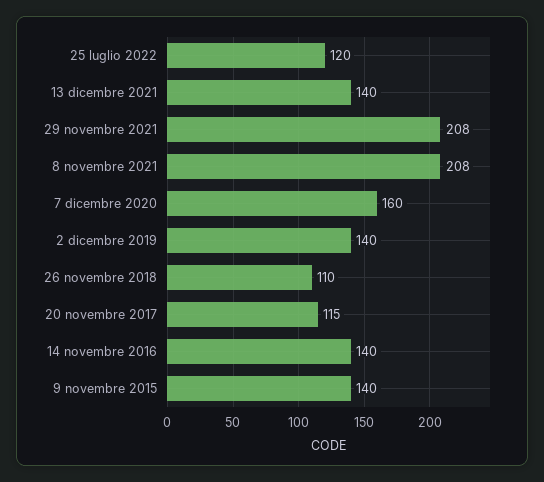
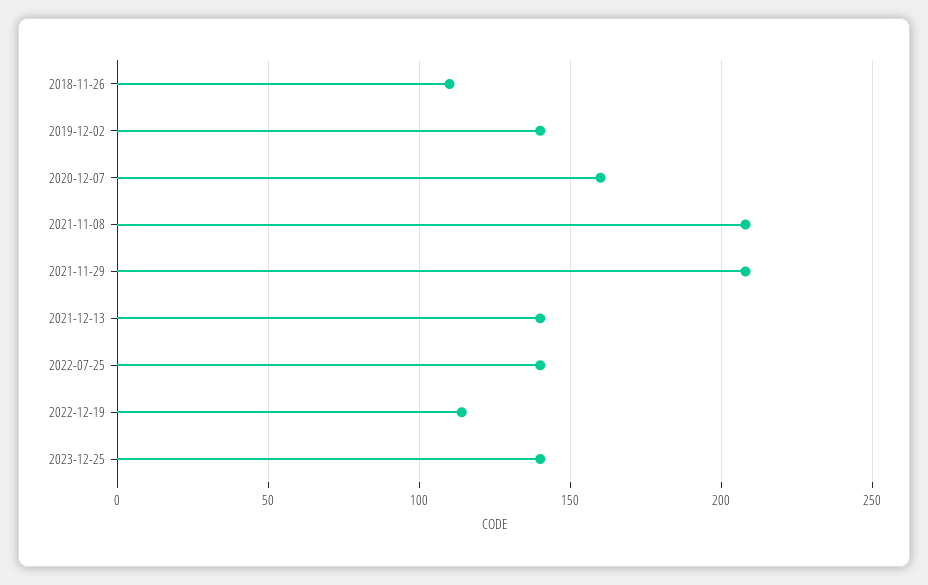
25 luglio 2022: 120 -> 140
20 novembre 2017: 115 -> none
14 novembre 2016: 140 -> none
9 novembre 2015: 140 -> none
2022-12-19: none -> 115
2023-12-25: none -> 140

